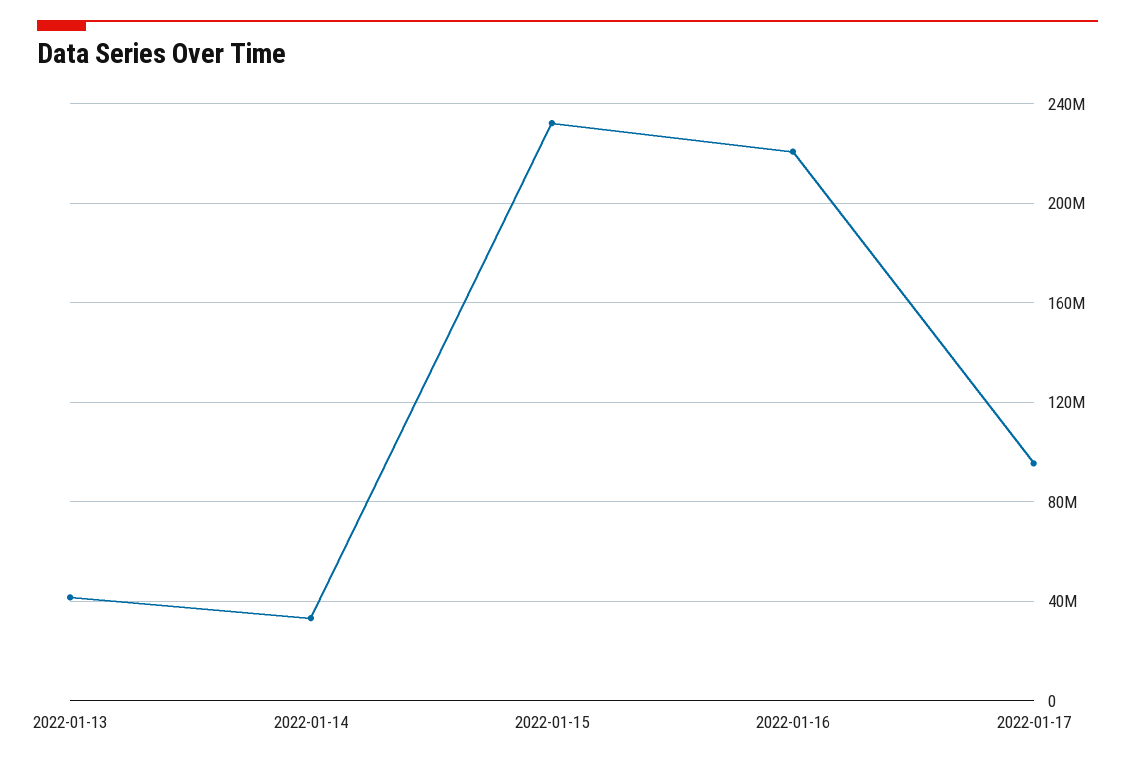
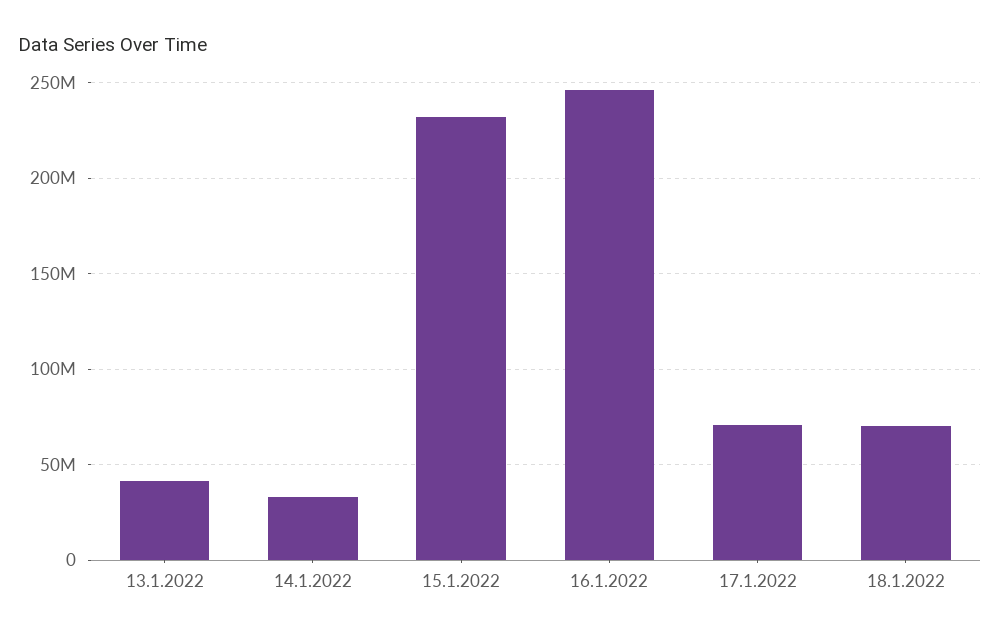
2022-01-16: 220000000 -> 245000000
2022-01-17: 95000000 -> 70000000
18.1.2022: none -> 70000000

